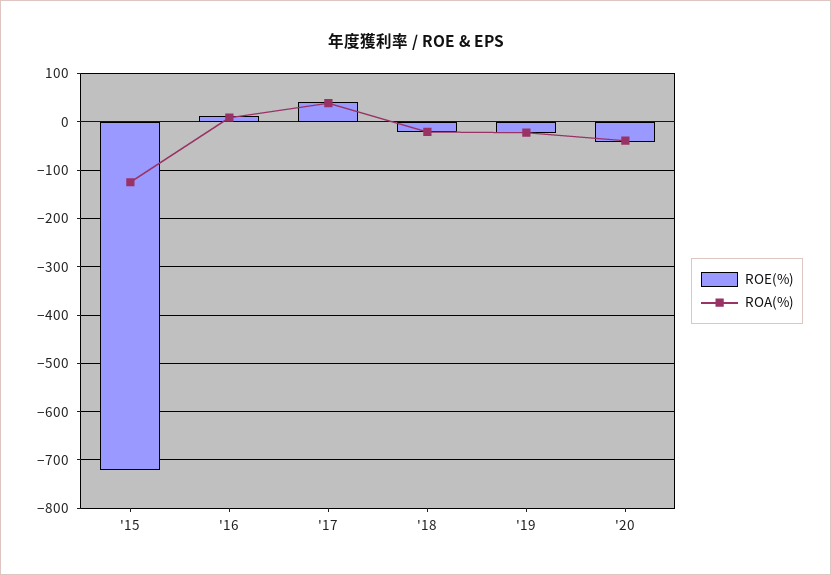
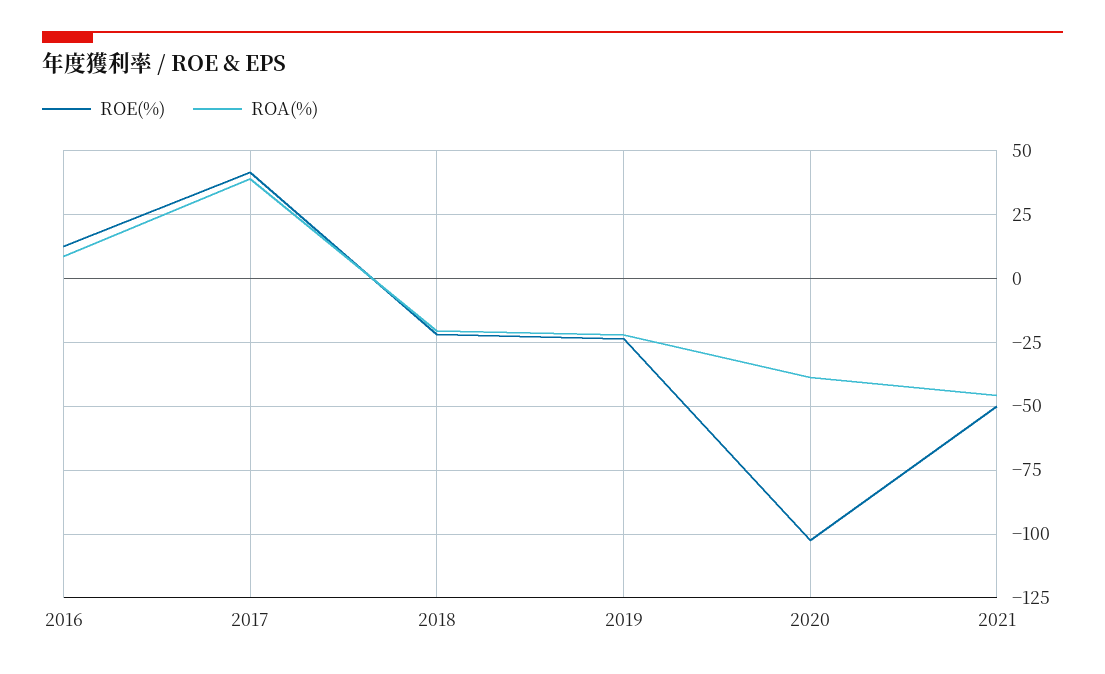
ROE(%), '15: -720 -> none
ROA(%), '15: -120 -> none
ROE(%), '20: -40 -> -102.5
ROE(%), 2021: none -> -50
ROA(%), 2021: none -> -45

